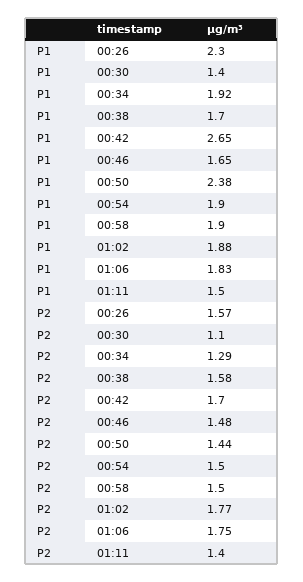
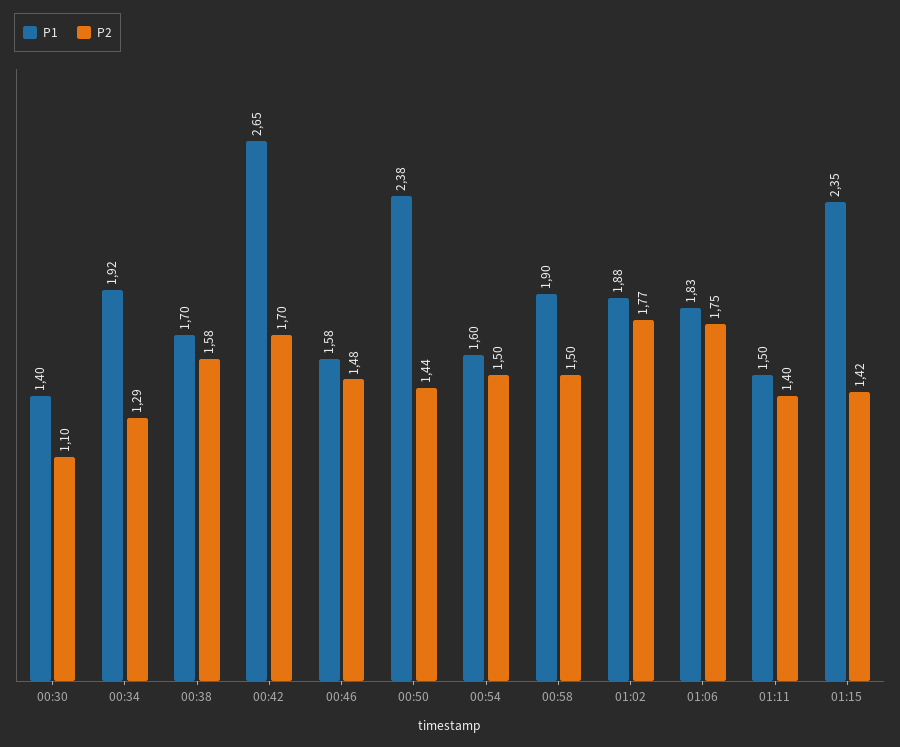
P1, 00:26: 2.3 -> none
P1, 00:46: 1.65 -> 1.58
P1, 00:54: 1.9 -> 1.6
P2, 00:26: 1.57 -> none
P1, 01:15: none -> 2.35
P2, 01:15: none -> 1.42

